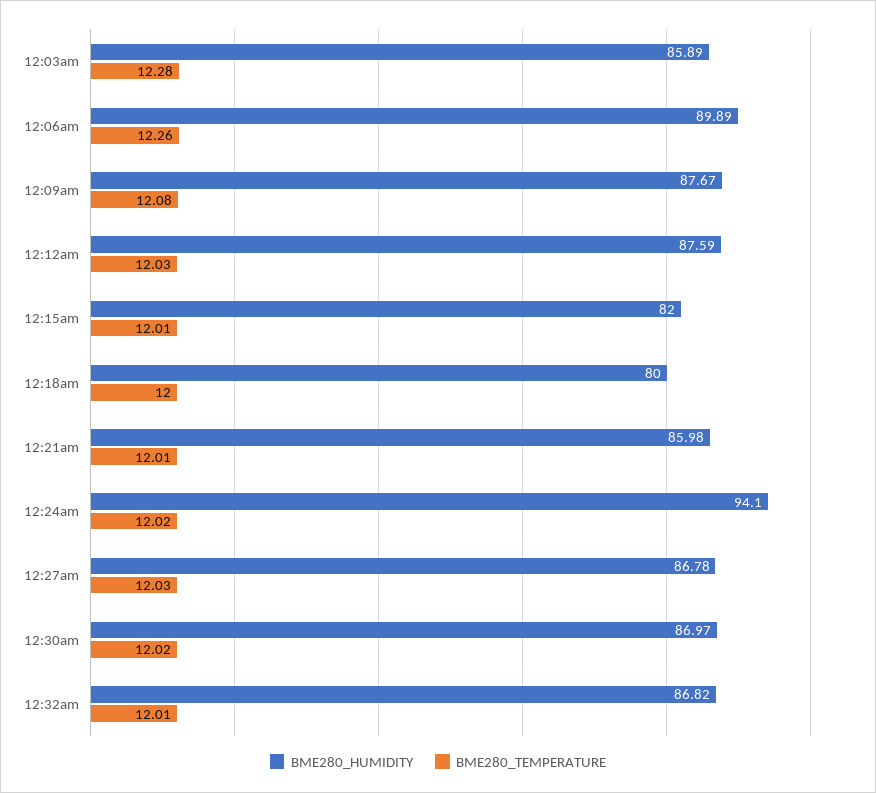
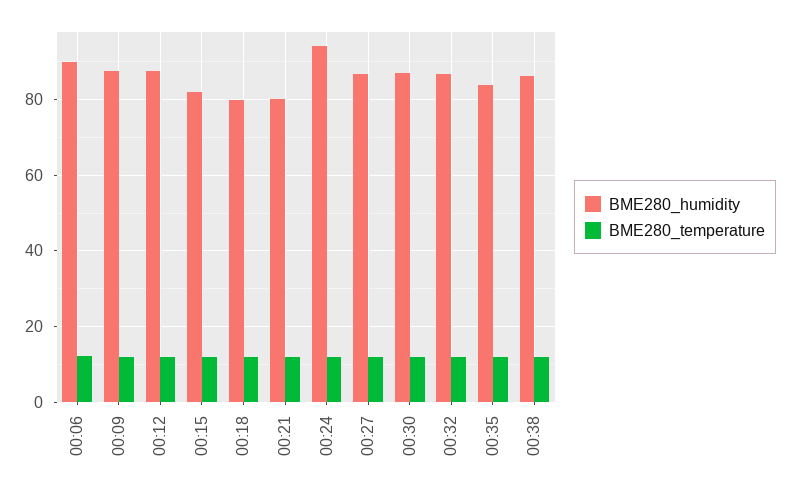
BME280_HUMIDITY, 12:03am: 85.89 -> none
BME280_TEMPERATURE, 12:03am: 12.28 -> none
BME280_HUMIDITY, 12:21am: 85.98 -> 80
BME280_HUMIDITY, 00:35: none -> 84
BME280_TEMPERATURE, 00:35: none -> 12
BME280_HUMIDITY, 00:38: none -> 86
BME280_TEMPERATURE, 00:38: none -> 12

